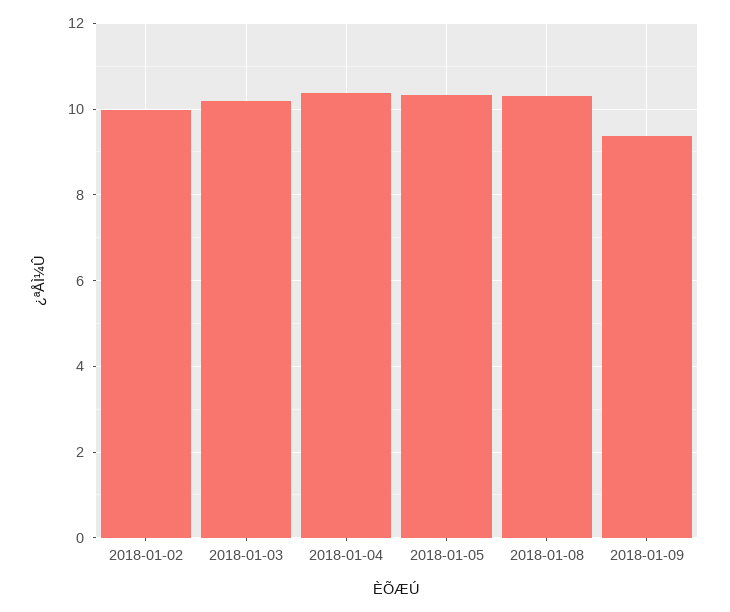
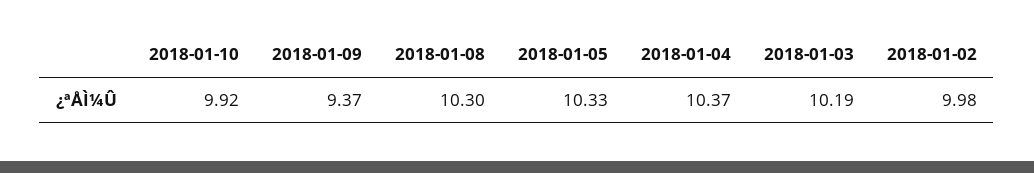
2018-01-10: none -> 9.92

